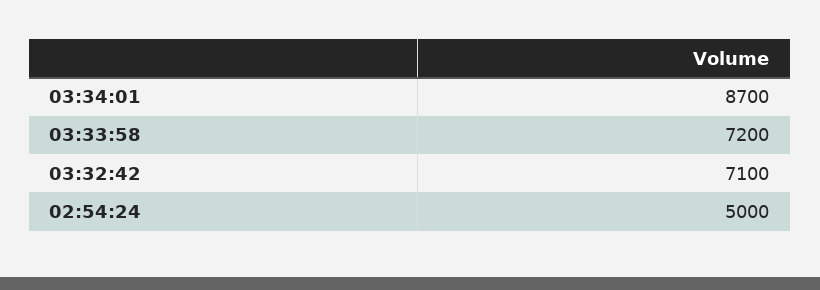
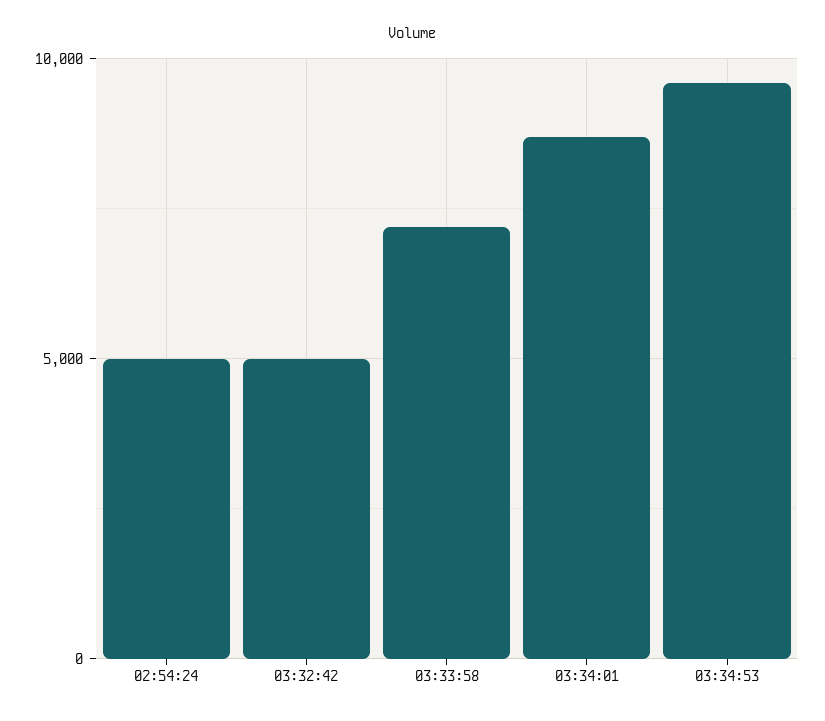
03:32:42: 7100 -> 5000
03:34:53: none -> 9500

